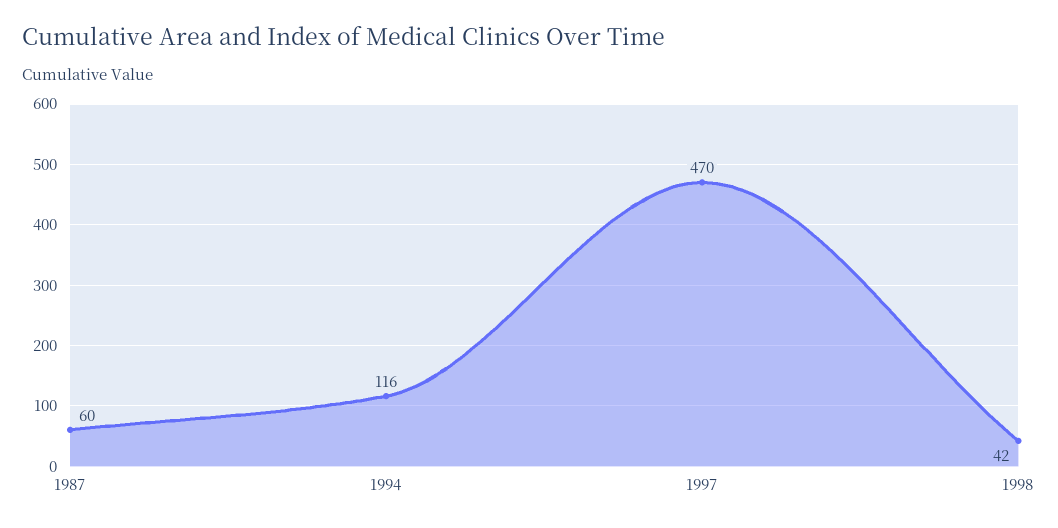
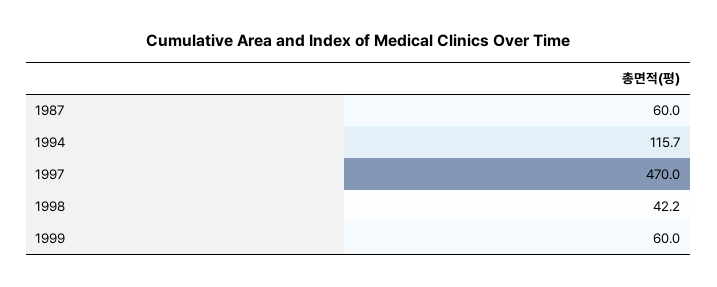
1999: none -> 60

